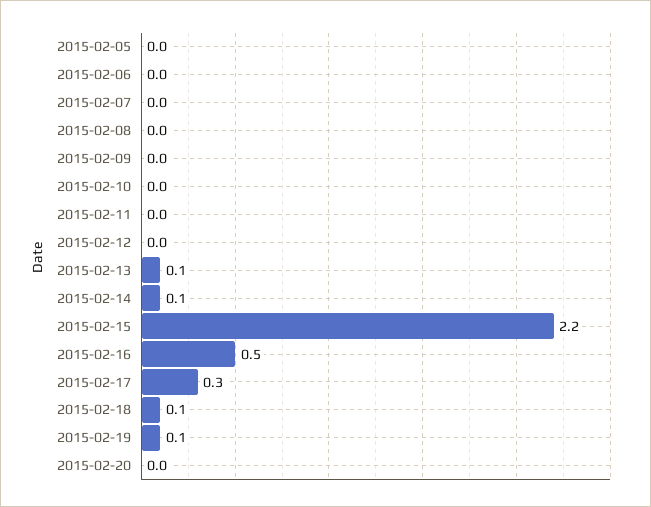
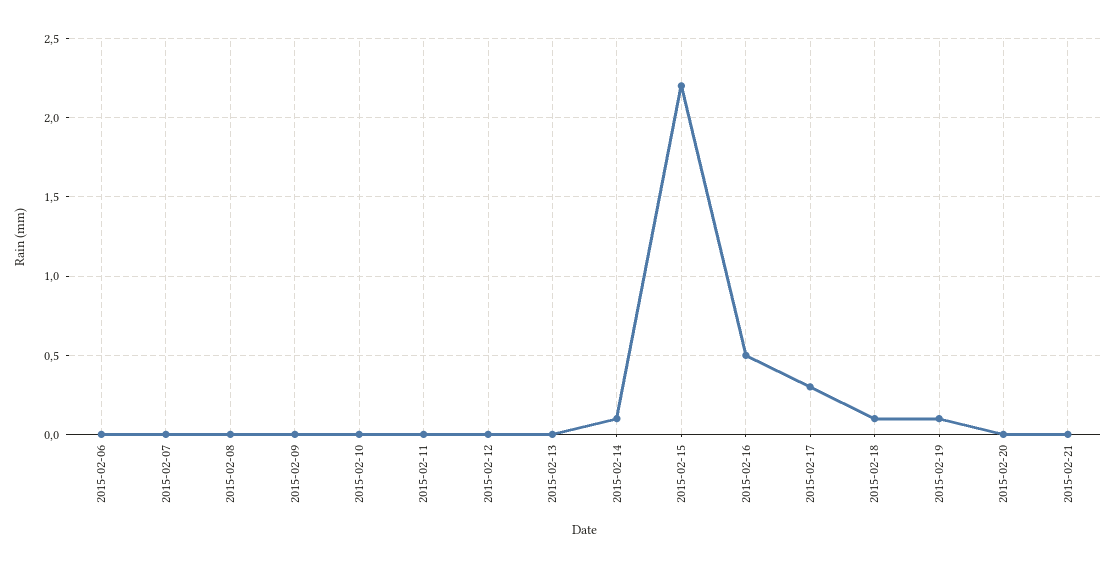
2015-02-05: 0 -> none
2015-02-13: 0.1 -> 0
2015-02-21: none -> 0

